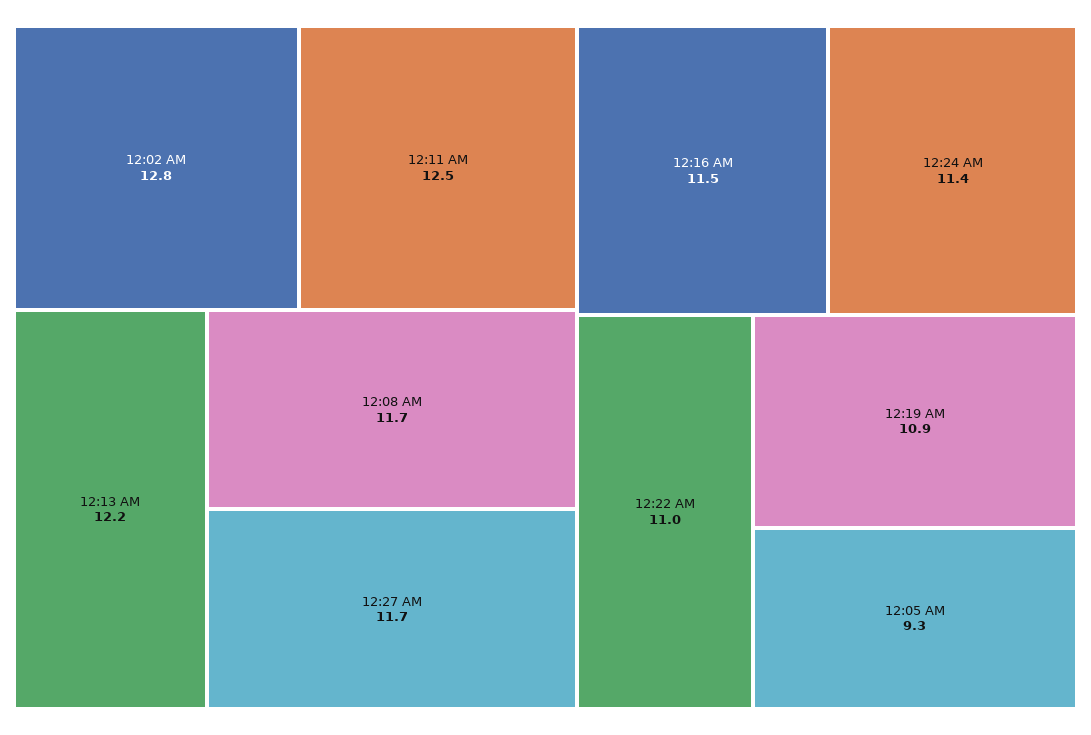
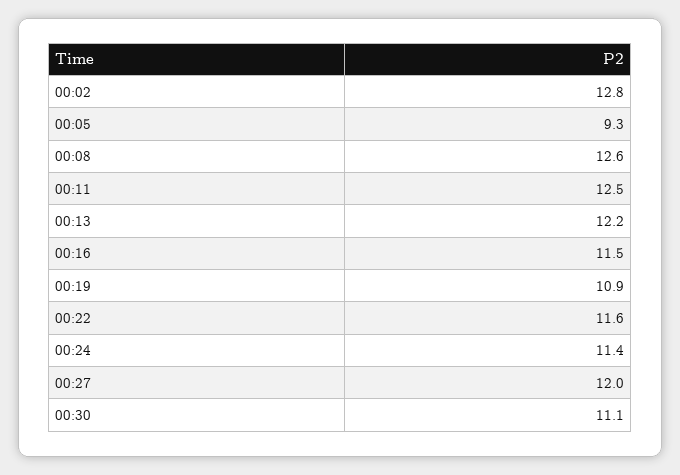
12:08 AM: 11.7 -> 12.6
12:27 AM: 11.7 -> 12
12:22 AM: 11 -> 11.6
00:30: none -> 11.1

